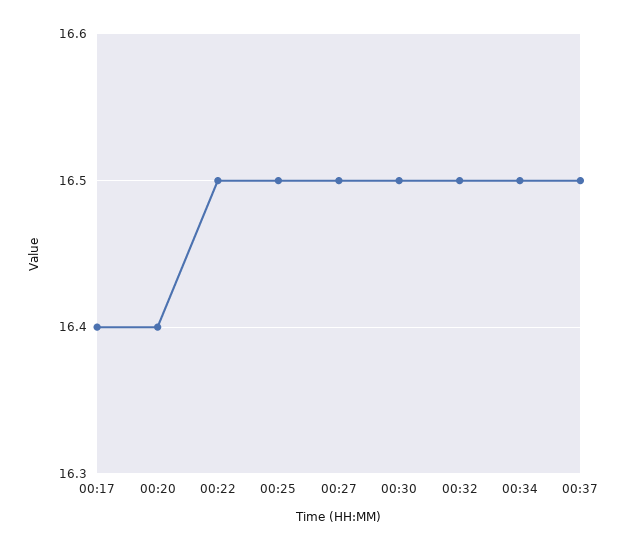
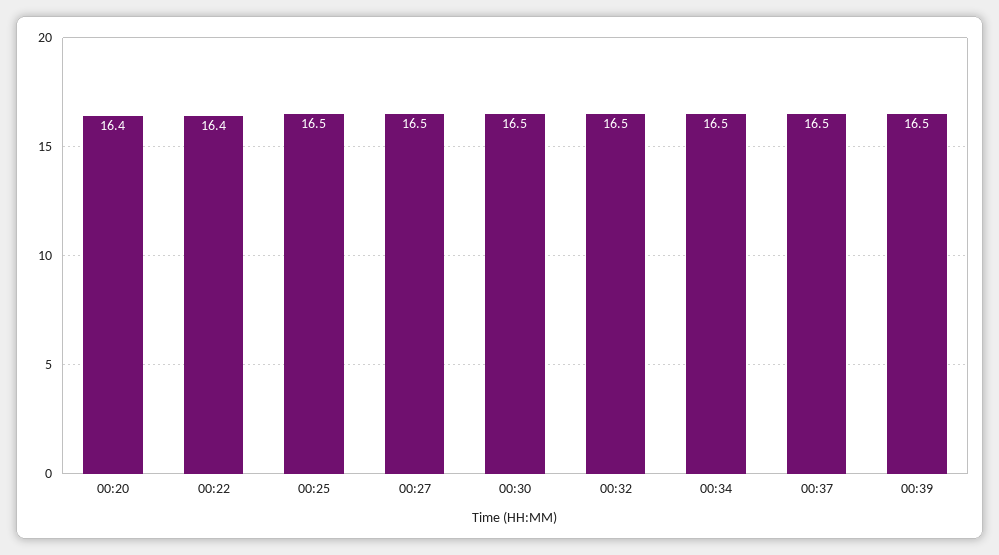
00:17: 16.4 -> none
00:22: 16.5 -> 16.4
00:39: none -> 16.5

